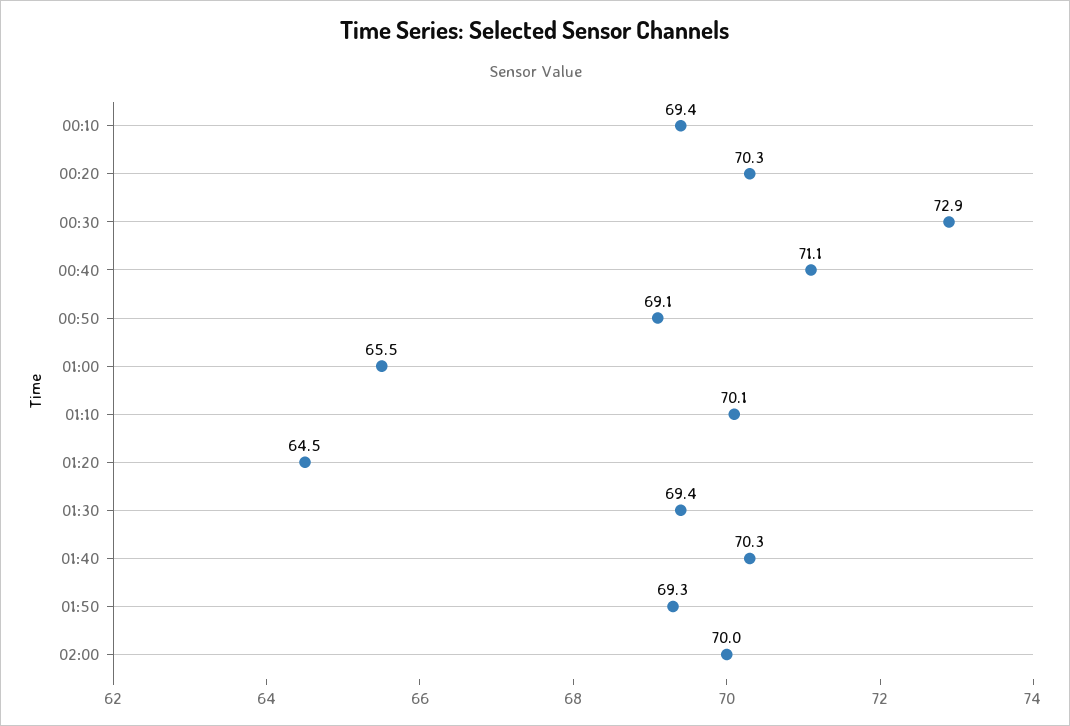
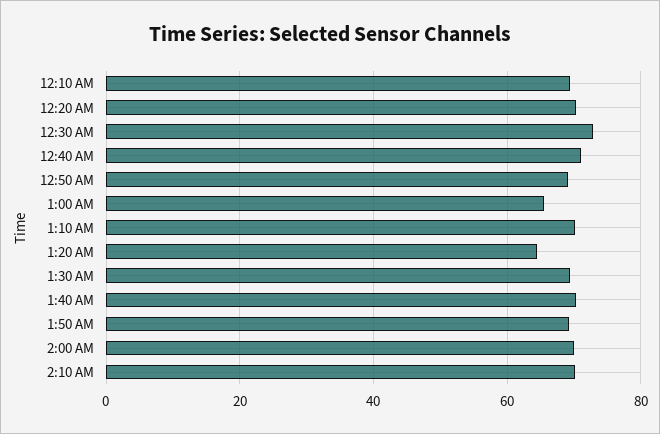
2:10 AM: none -> 70

